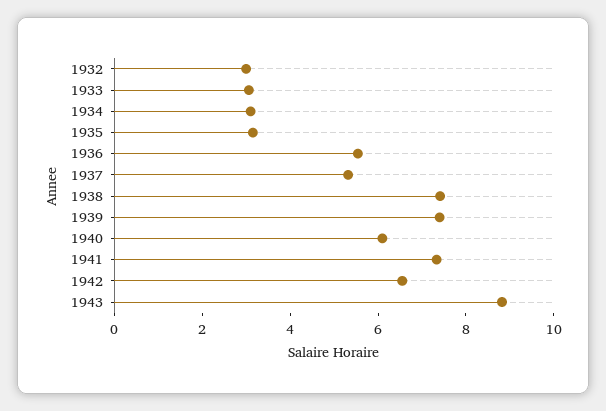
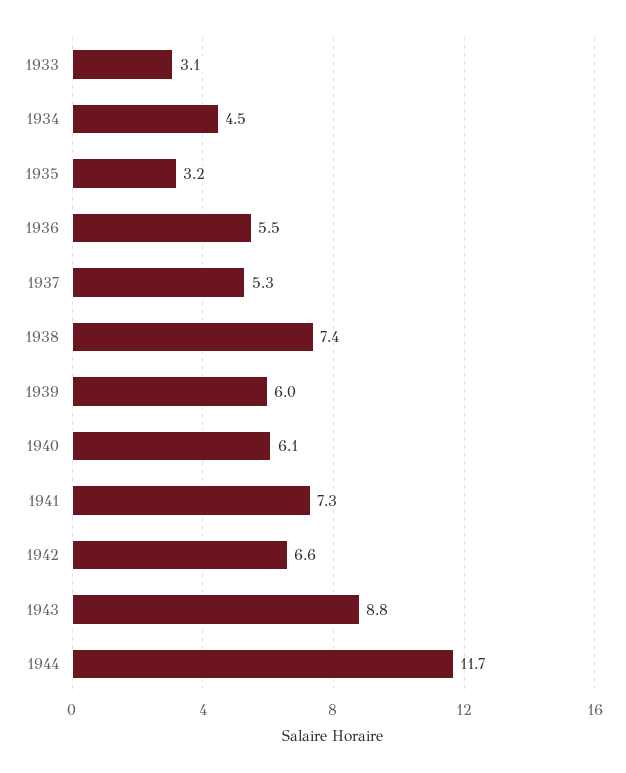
1932: 3 -> none
1934: 3 -> 4.5
1939: 7.5 -> 6
1944: none -> 11.7

